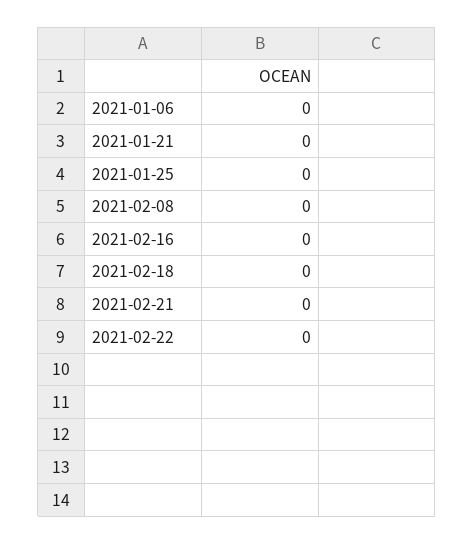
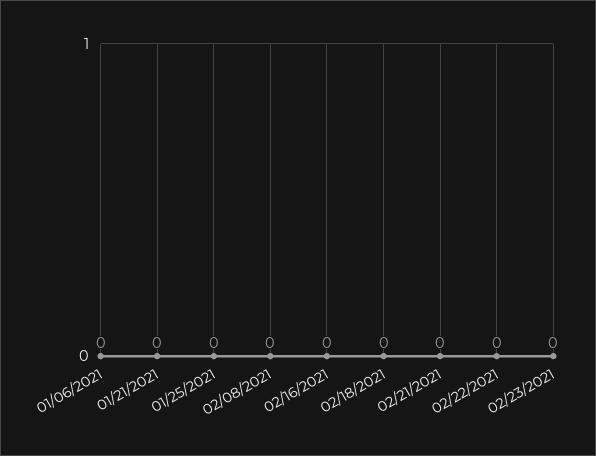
02/23/2021: none -> 0

